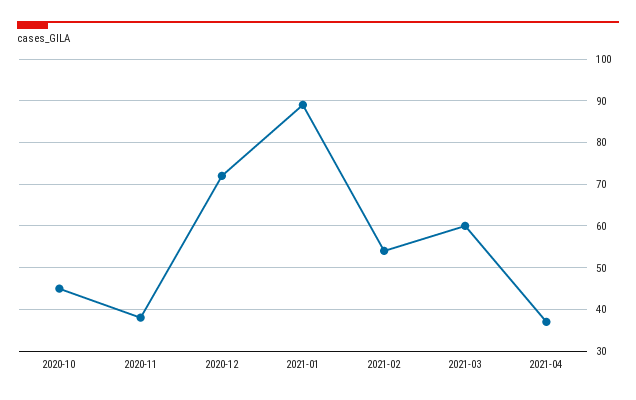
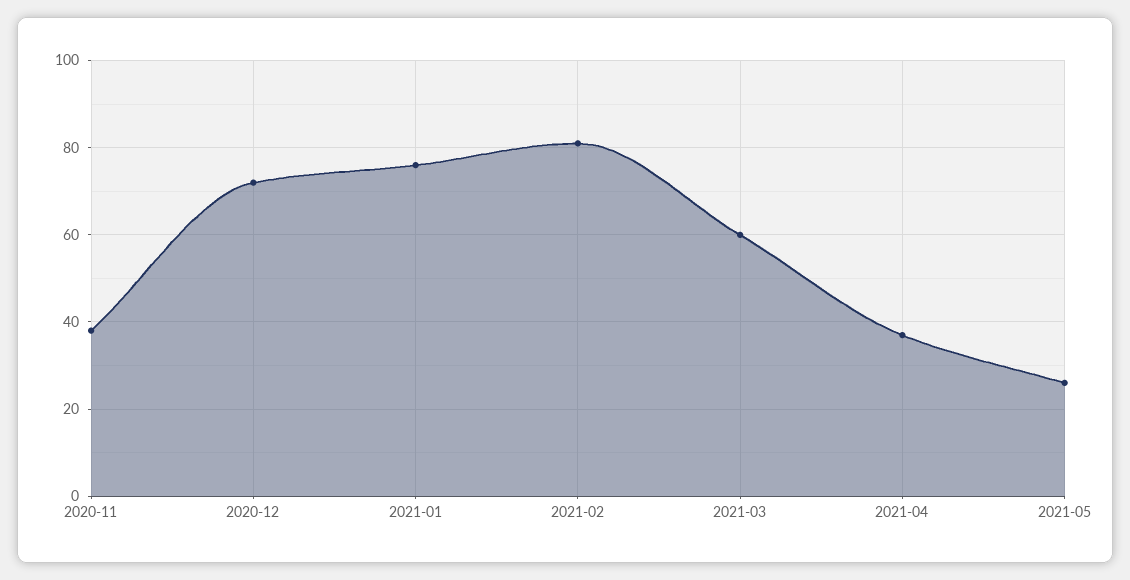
2020-10: 45 -> none
2021-01: 90 -> 75
2021-02: 55 -> 80
2021-05: none -> 25

